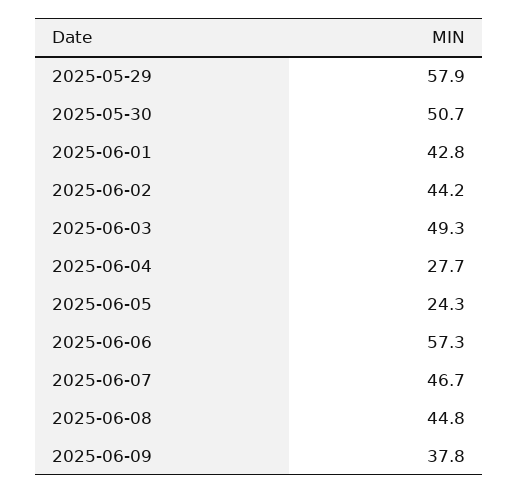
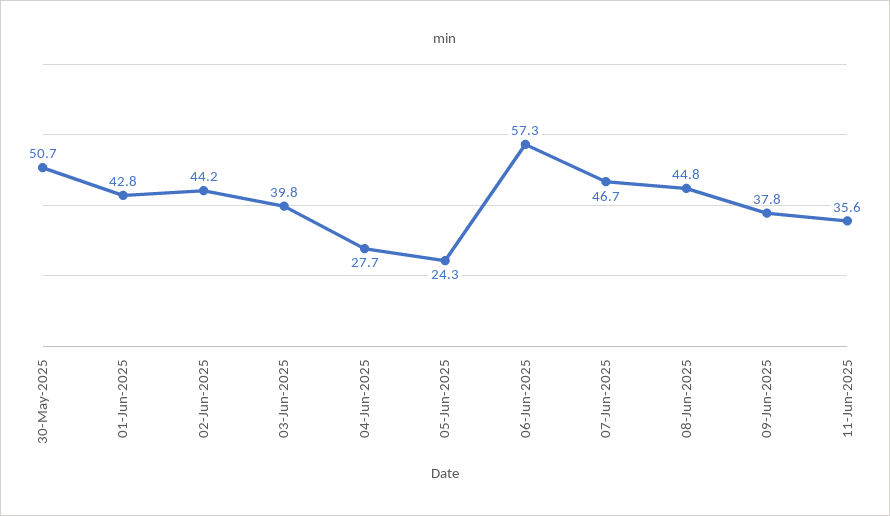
2025-05-29: 57.9 -> none
2025-06-03: 49.3 -> 39.8
11-Jun-2025: none -> 35.6

